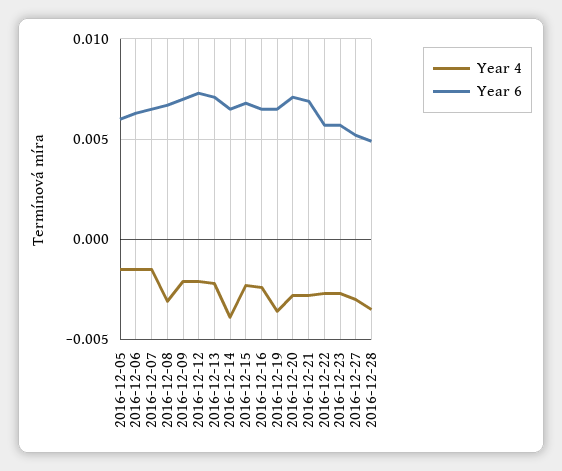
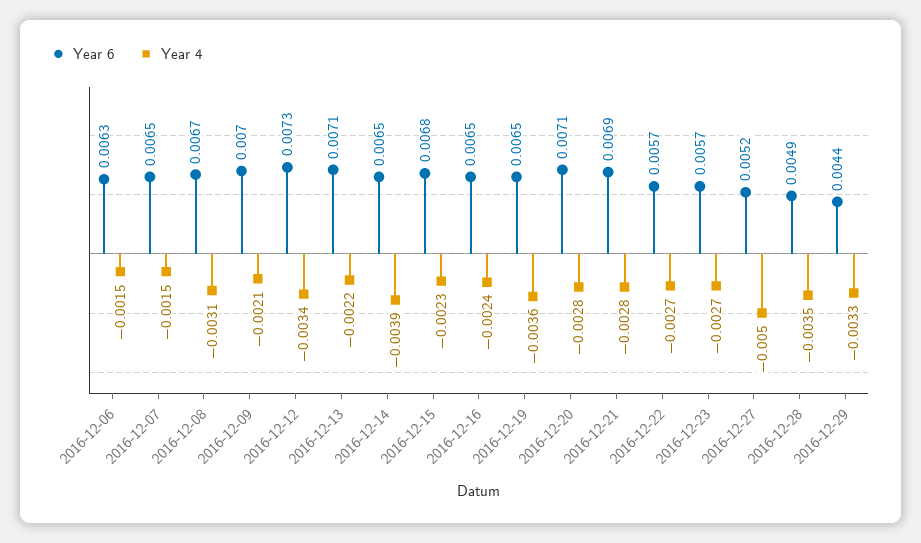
Year 4, 2016-12-05: -0.0015 -> none
Year 6, 2016-12-05: 0.006 -> none
Year 4, 2016-12-12: -0.002 -> -0.0034
Year 4, 2016-12-27: -0.003 -> -0.005
Year 6, 2016-12-29: none -> 0.0044
Year 4, 2016-12-29: none -> -0.0033

